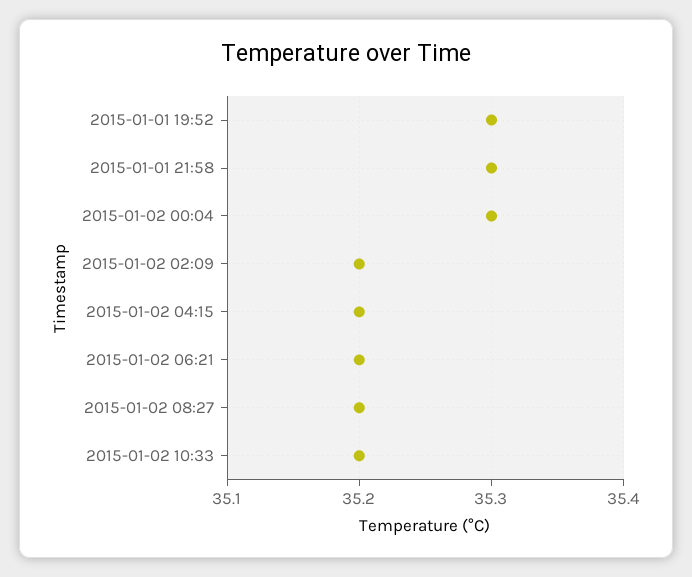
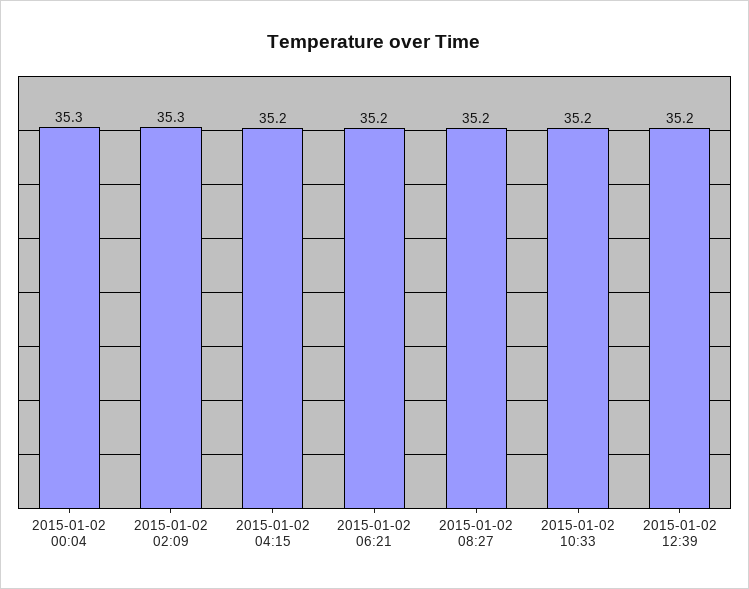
2015-01-01 19:52: 35.3 -> none
2015-01-01 21:58: 35.3 -> none
2015-01-02 02:09: 35.2 -> 35.3
2015-01-02 12:39: none -> 35.2

